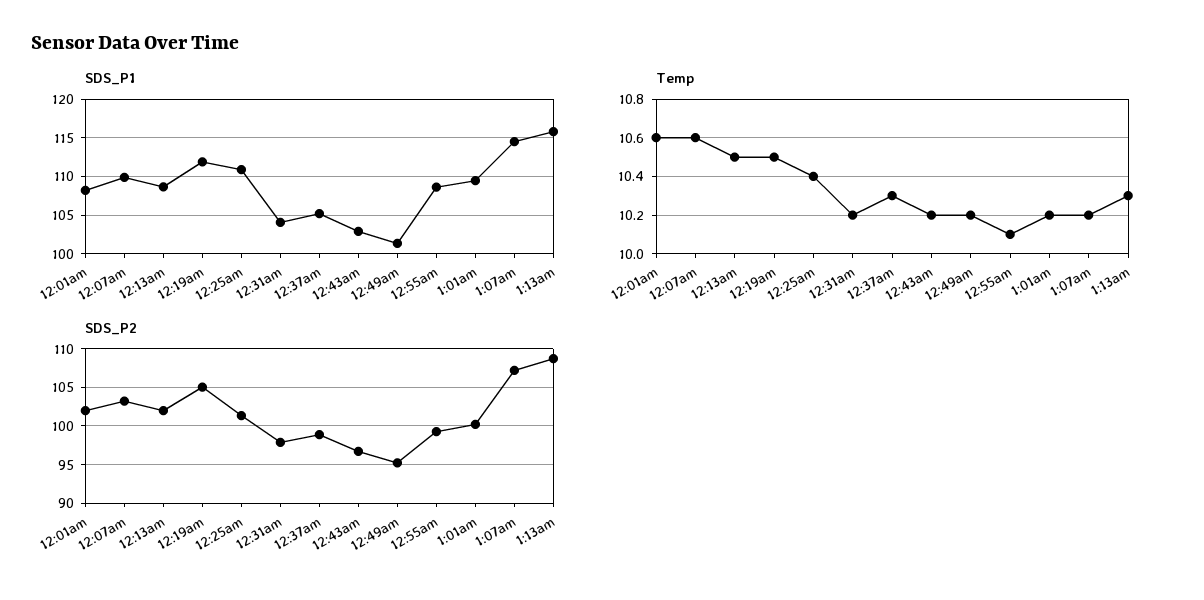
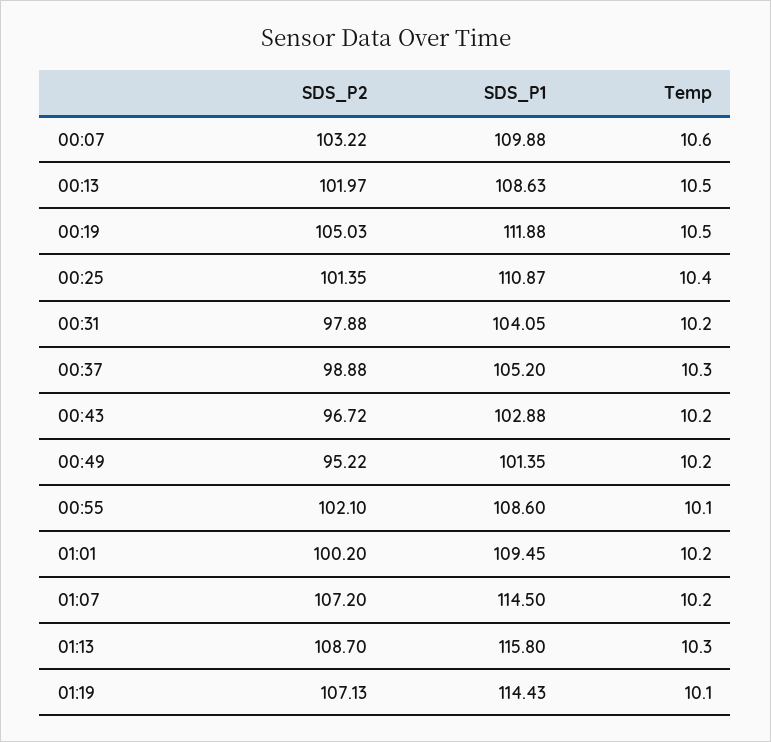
SDS_P1, 12:01am: 108 -> none
Temp, 12:01am: 10.6 -> none
SDS_P2, 12:01am: 102 -> none
SDS_P2, 12:55am: 99 -> 102.1
SDS_P2, 01:19: none -> 107.13
SDS_P1, 01:19: none -> 114.43
Temp, 01:19: none -> 10.1

